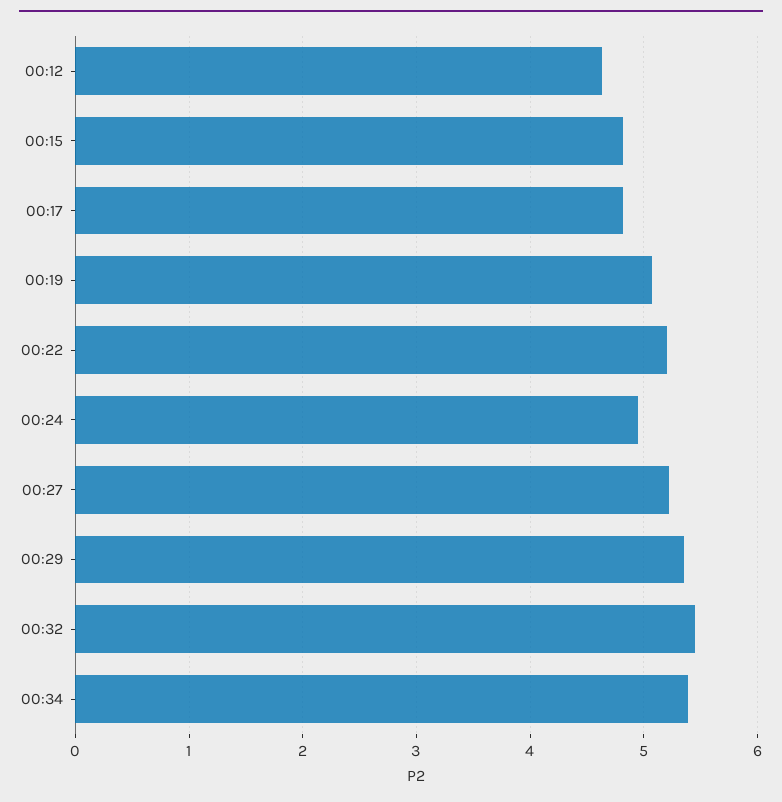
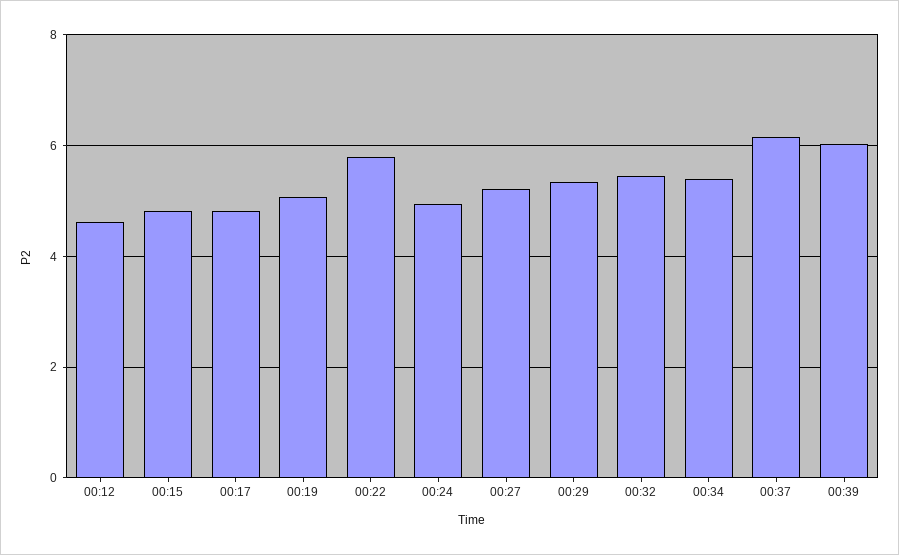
00:22: 5.2 -> 5.8
00:37: none -> 6.2
00:39: none -> 6

